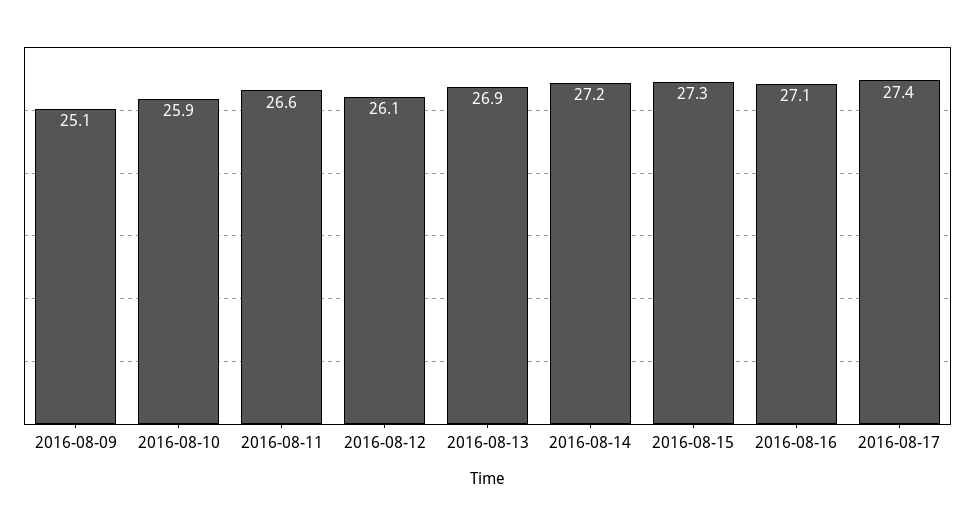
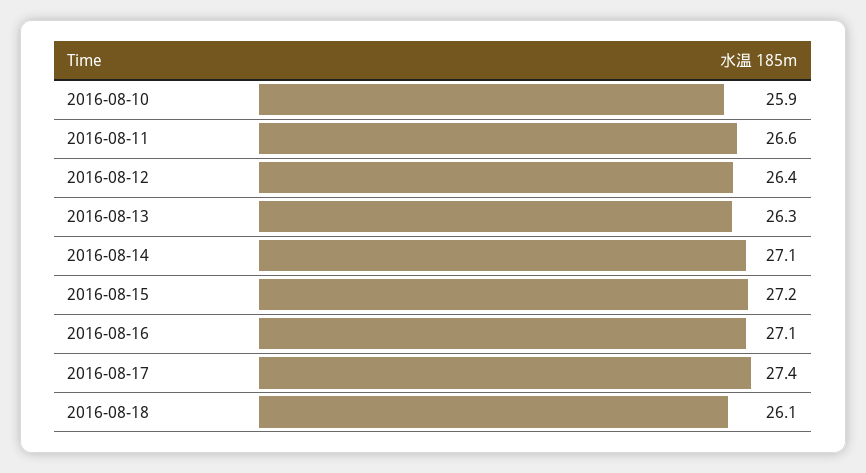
2016-08-09: 25.1 -> none
2016-08-12: 26.1 -> 26.4
2016-08-13: 26.9 -> 26.3
2016-08-14: 27.2 -> 27.1
2016-08-15: 27.3 -> 27.2
2016-08-18: none -> 26.1

